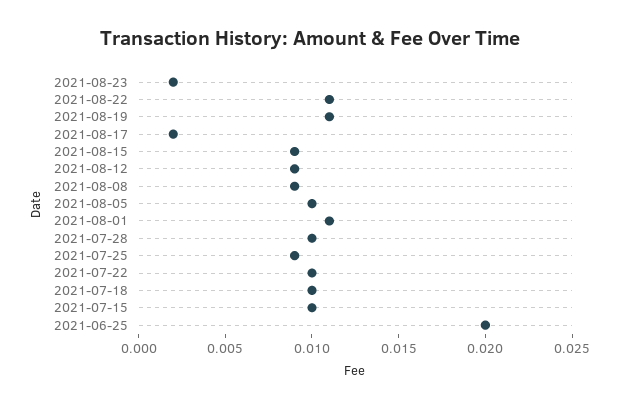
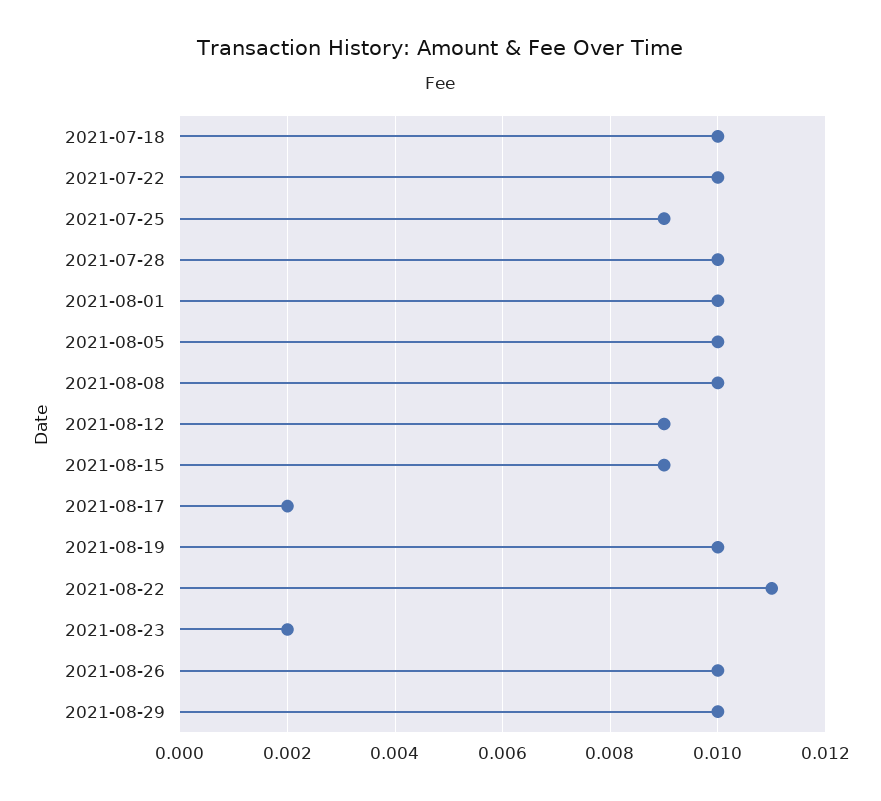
2021-08-19: 0.011 -> 0.01
2021-08-08: 0.009 -> 0.01
2021-08-01: 0.011 -> 0.01
2021-07-15: 0.01 -> none
2021-06-25: 0.02 -> none
2021-08-26: none -> 0.01
2021-08-29: none -> 0.01

